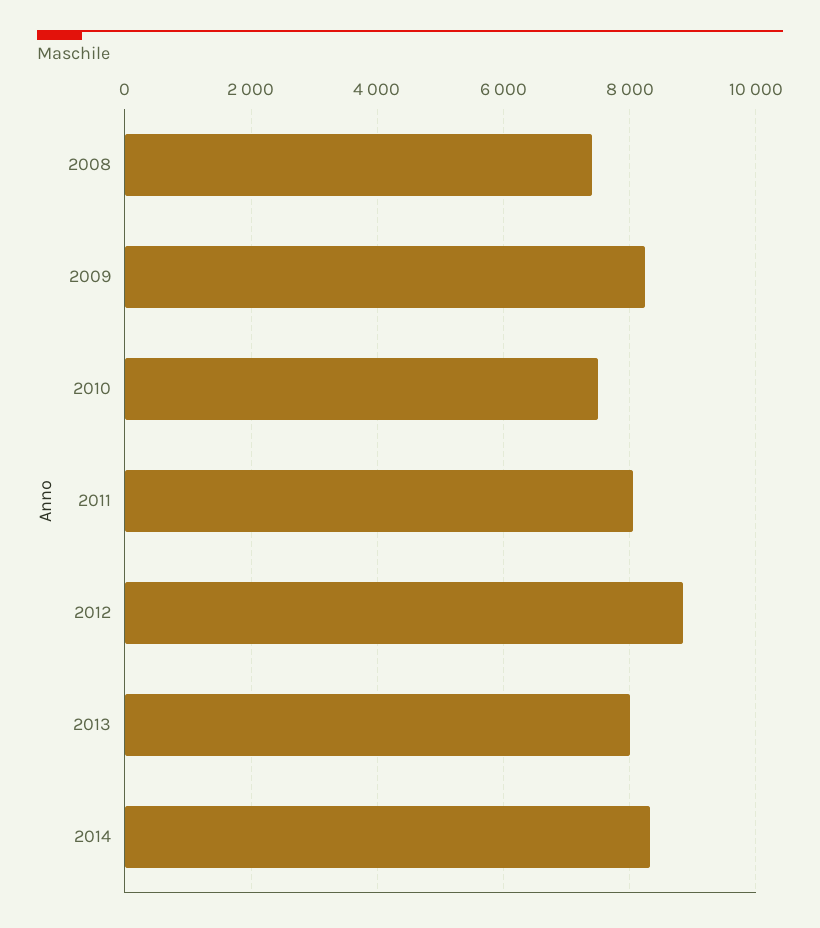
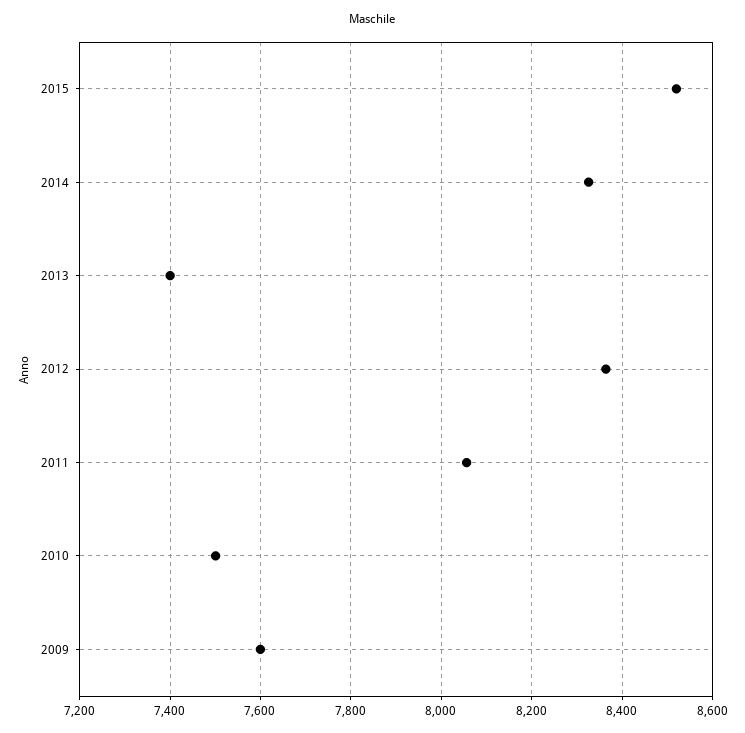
2008: 7400 -> none
2009: 8200 -> 7600
2012: 8800 -> 8360
2013: 8000 -> 7400
2015: none -> 8520

